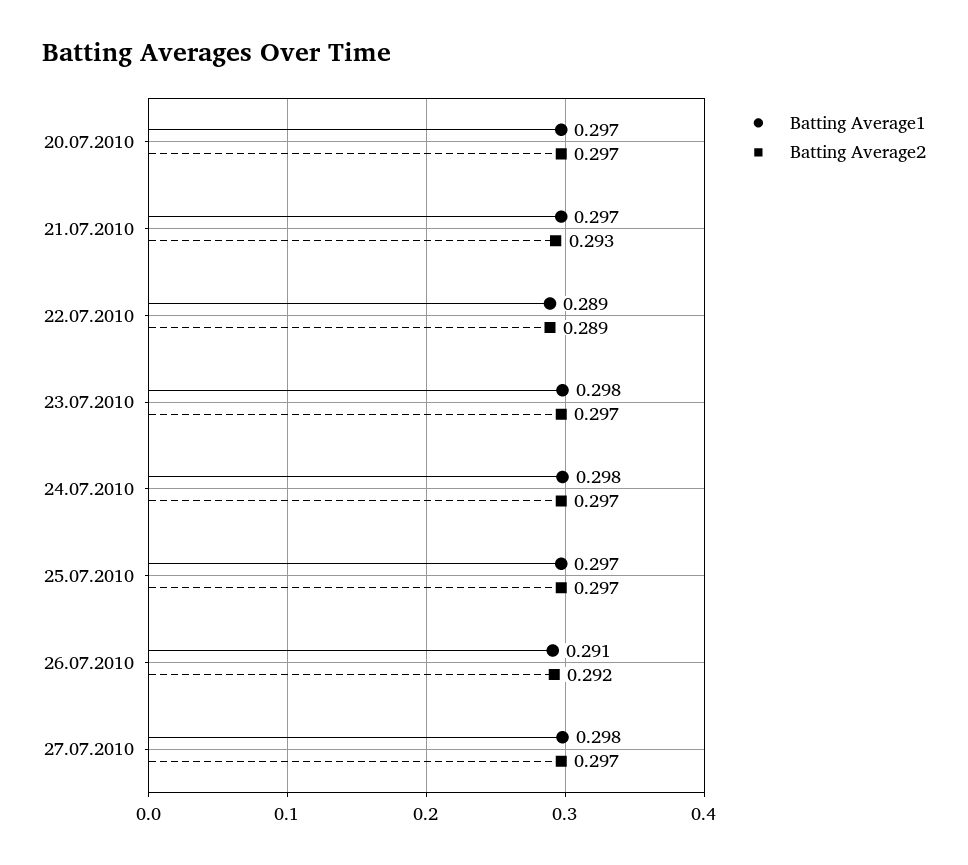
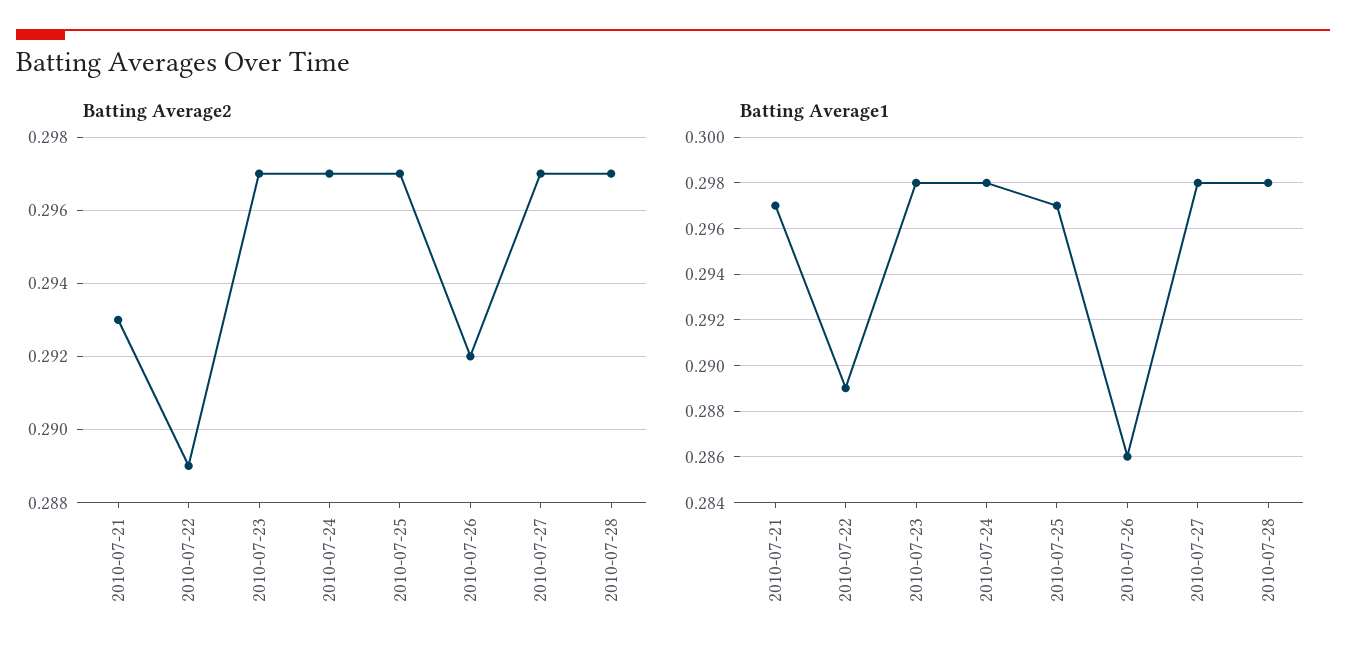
Batting Average1, 20.07.2010: 0.297 -> none
Batting Average2, 20.07.2010: 0.297 -> none
Batting Average1, 26.07.2010: 0.291 -> 0.286
Batting Average2, 2010-07-28: none -> 0.297
Batting Average1, 2010-07-28: none -> 0.298

